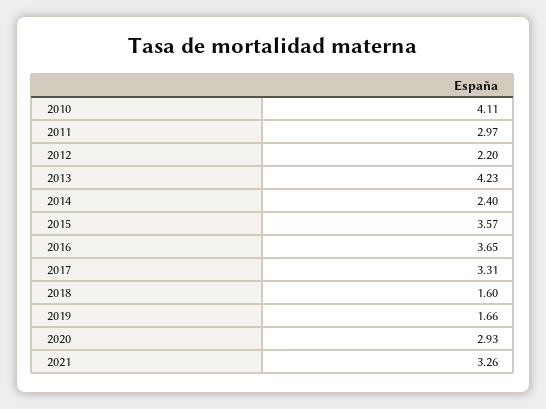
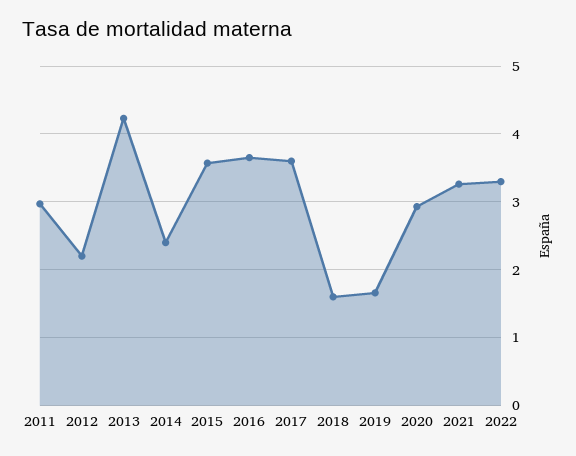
2010: 4.11 -> none
2017: 3.31 -> 3.6
2022: none -> 3.3

